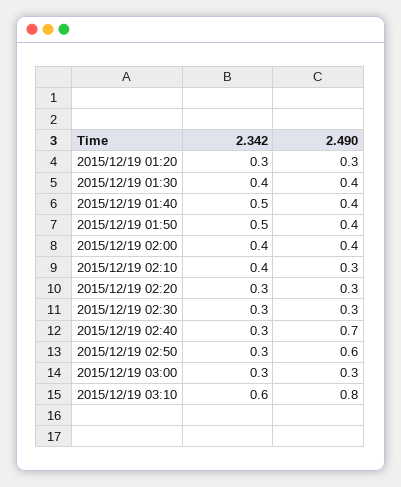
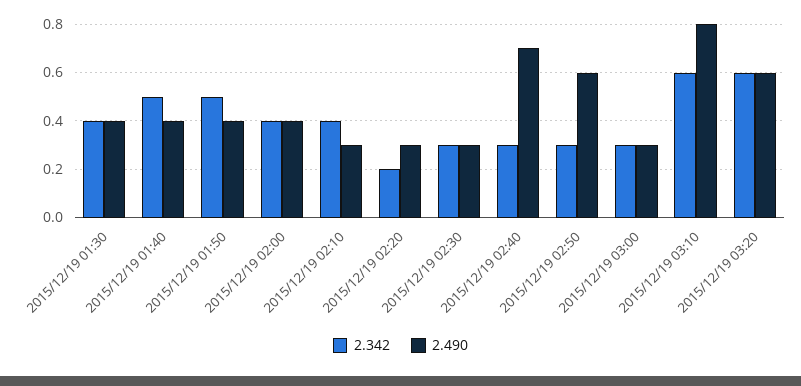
2.342, 2015/12/19 01:20: 0.3 -> none
2.490, 2015/12/19 01:20: 0.3 -> none
2.342, 2015/12/19 02:20: 0.3 -> 0.2
2.342, 2015/12/19 03:20: none -> 0.6
2.490, 2015/12/19 03:20: none -> 0.6

